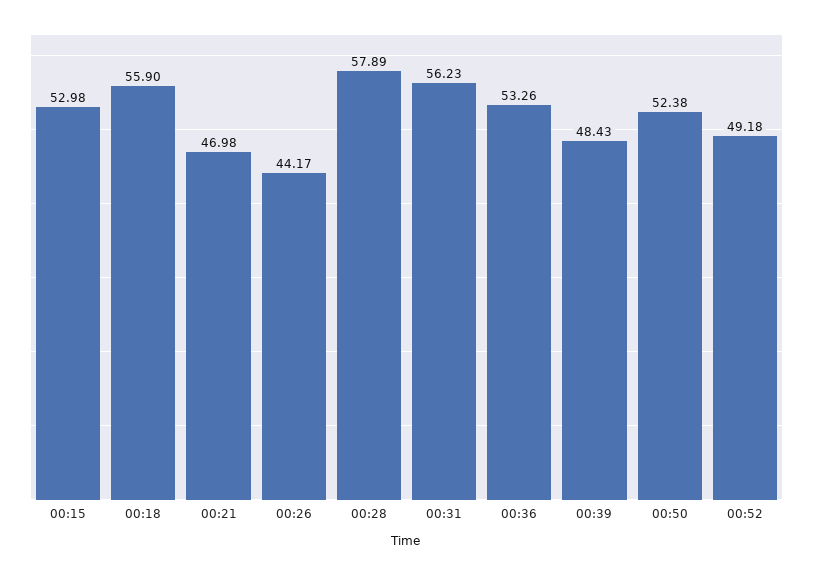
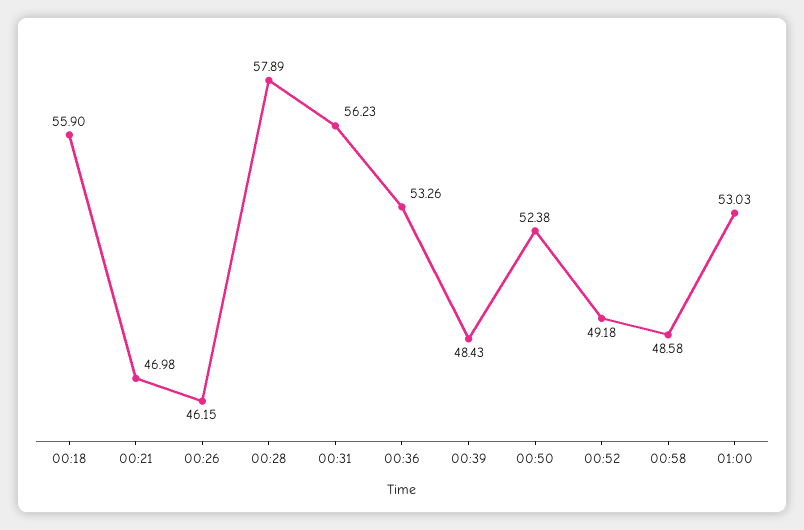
00:15: 52.98 -> none
00:26: 44.17 -> 46.15
00:58: none -> 48.58
01:00: none -> 53.03

